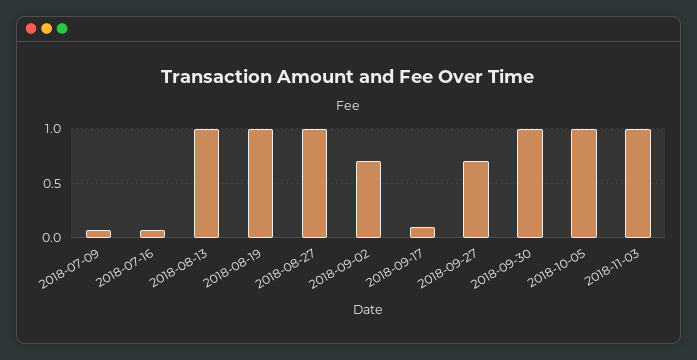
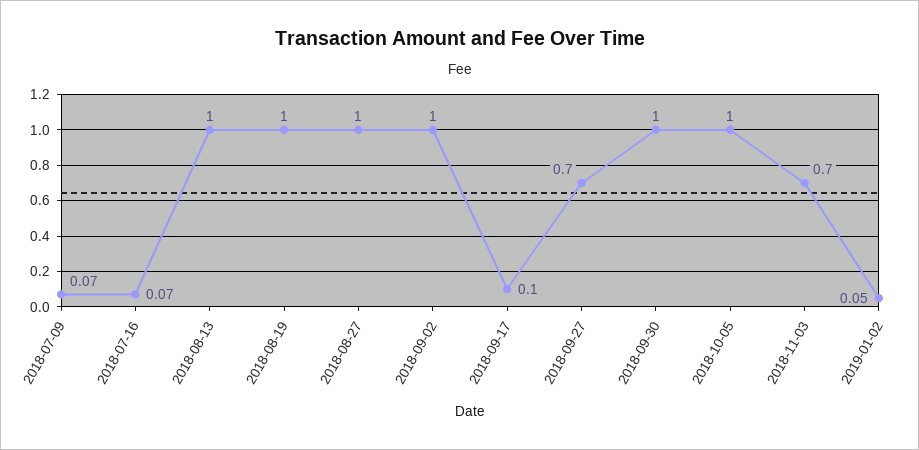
2018-09-02: 0.7 -> 1
2018-11-03: 1 -> 0.7
2019-01-02: none -> 0.05

